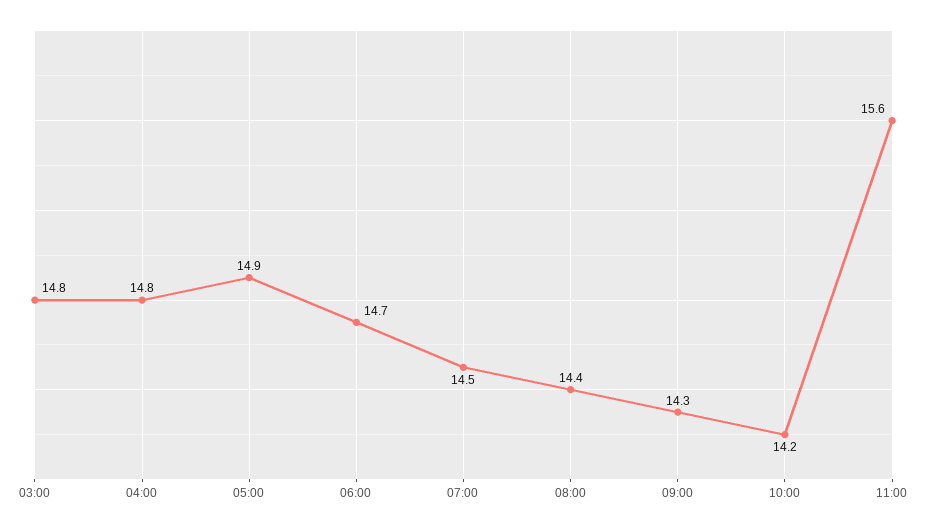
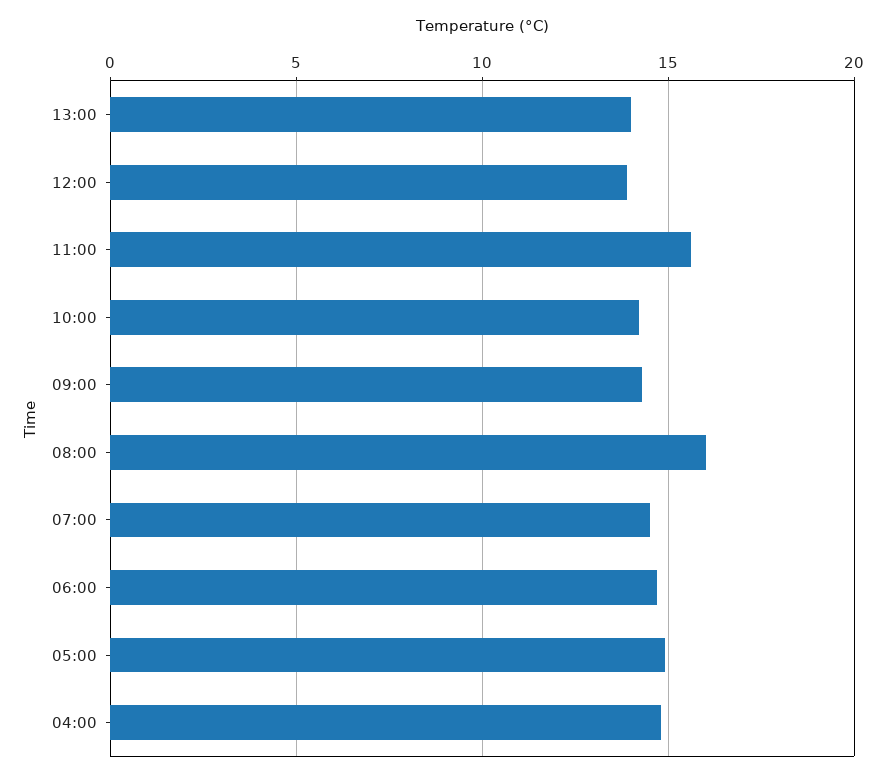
03:00: 14.8 -> none
08:00: 14.4 -> 16
13:00: none -> 14
12:00: none -> 14

